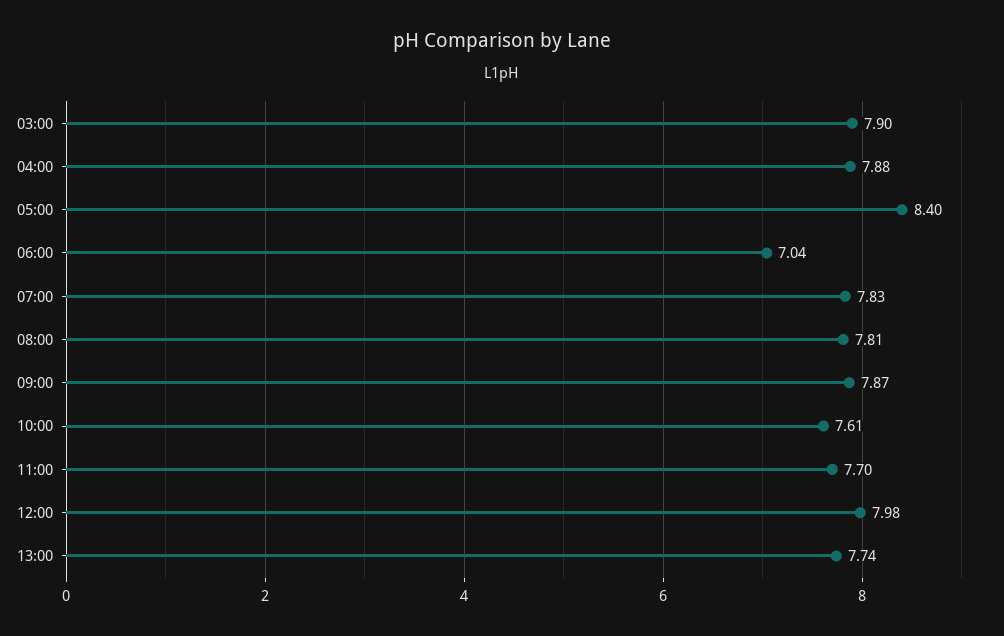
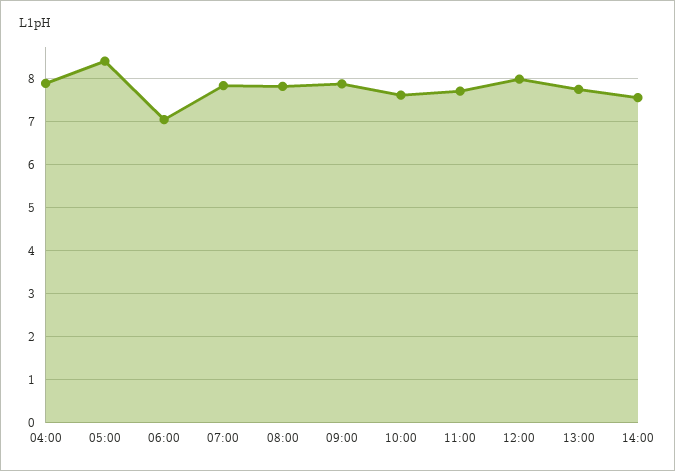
03:00: 7.9 -> none
14:00: none -> 7.6

